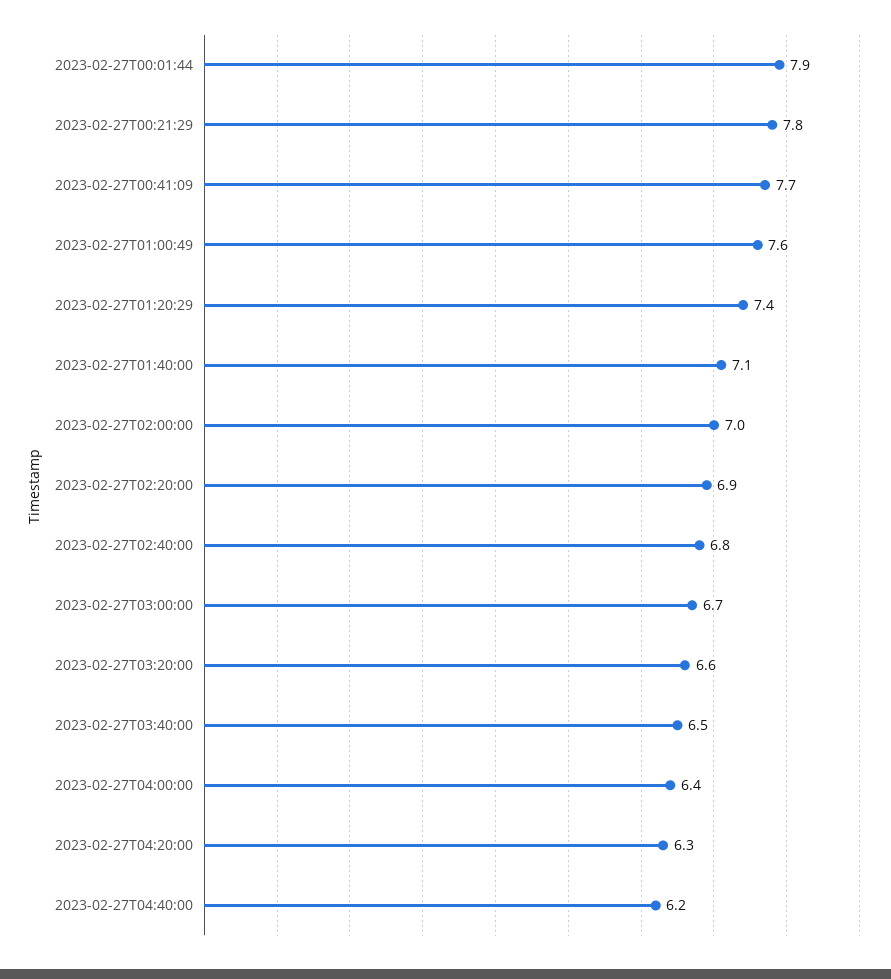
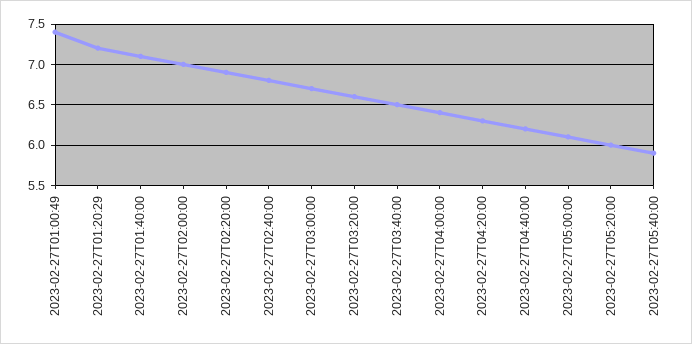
2023-02-27T00:01:44: 7.9 -> none
2023-02-27T00:21:29: 7.8 -> none
2023-02-27T00:41:09: 7.7 -> none
2023-02-27T01:00:49: 7.6 -> 7.4
2023-02-27T01:20:29: 7.4 -> 7.2
2023-02-27T05:00:00: none -> 6.1
2023-02-27T05:20:00: none -> 6
2023-02-27T05:40:00: none -> 5.9

